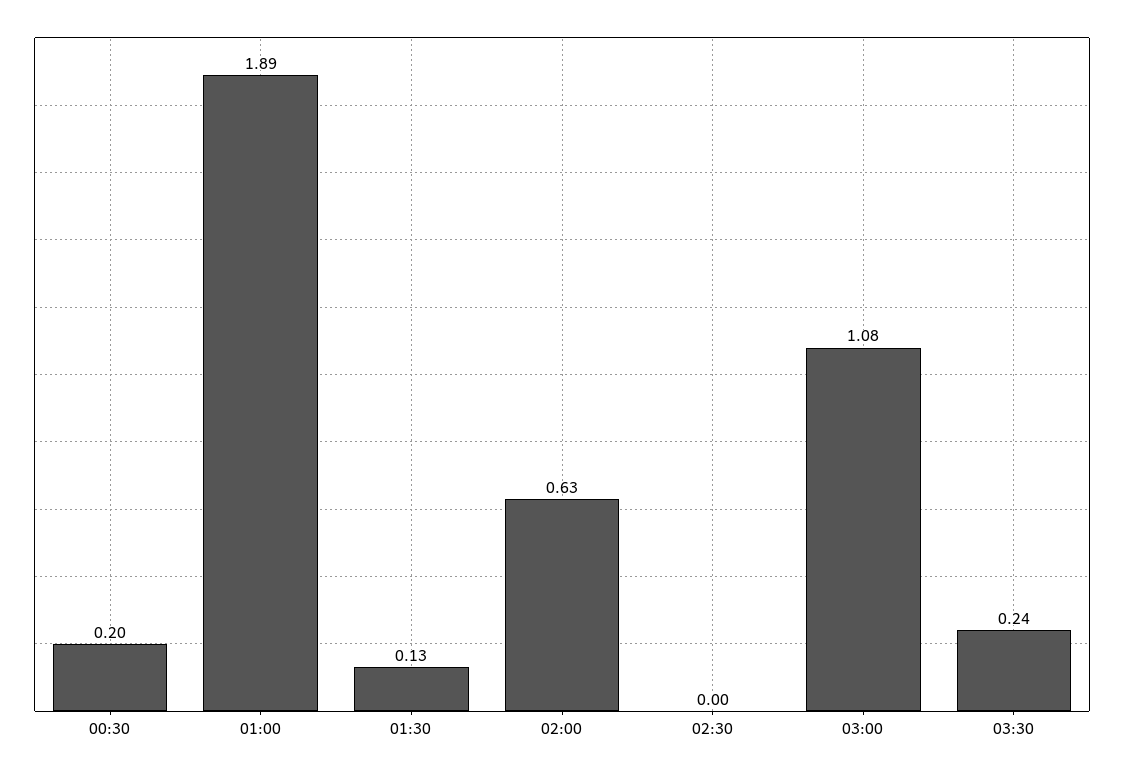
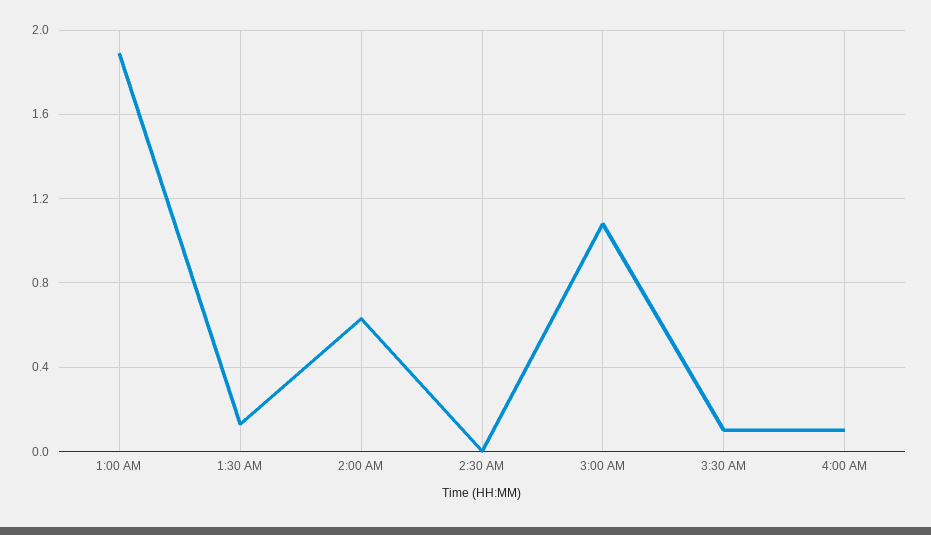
00:30: 0.2 -> none
03:30: 0.24 -> 0.1
4:00 AM: none -> 0.1

